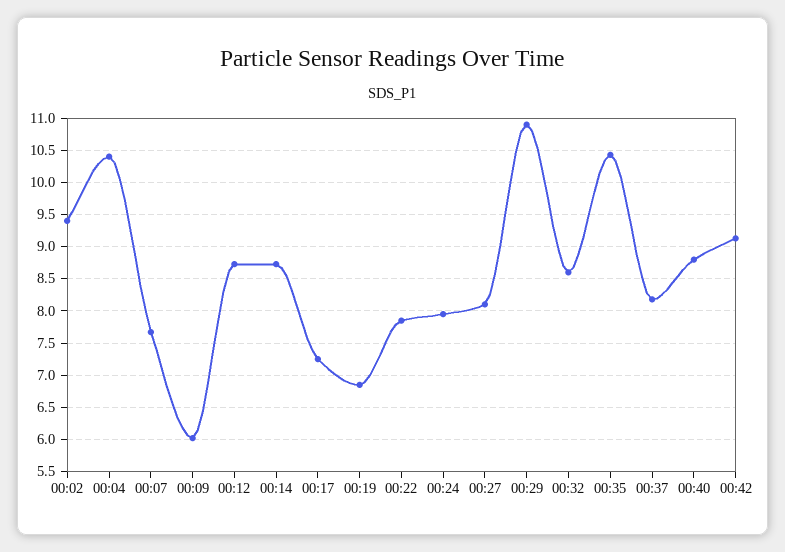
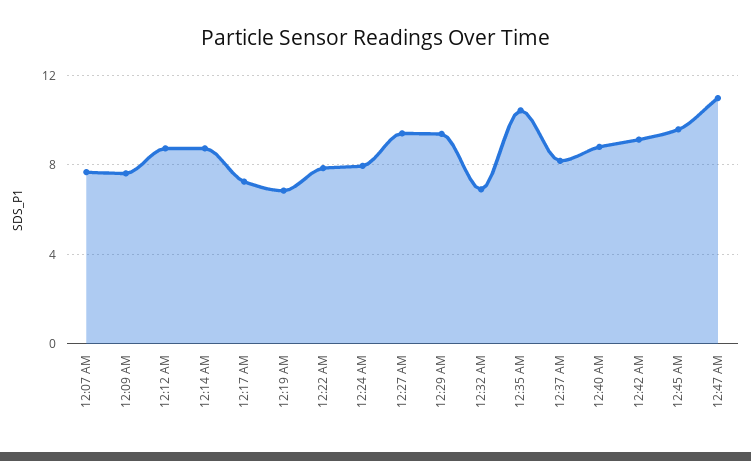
00:02: 9.4 -> none
00:04: 10.4 -> none
00:09: 6 -> 7.5
00:27: 8.1 -> 9.5
00:29: 10.9 -> 9.5
00:32: 8.6 -> 7
12:45 AM: none -> 9.5
12:47 AM: none -> 11

